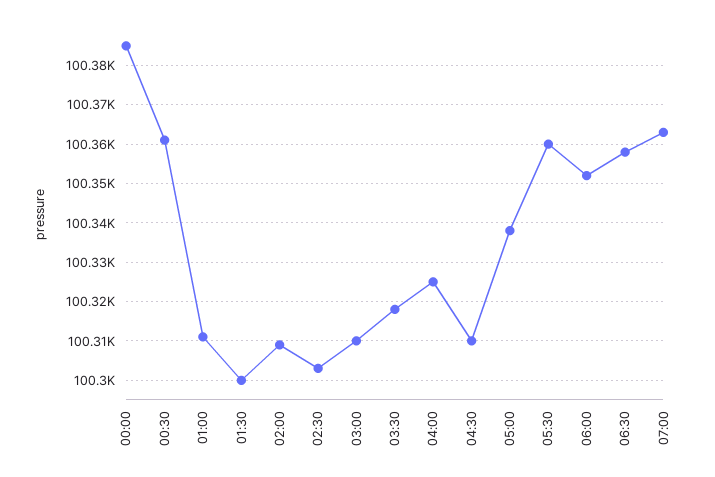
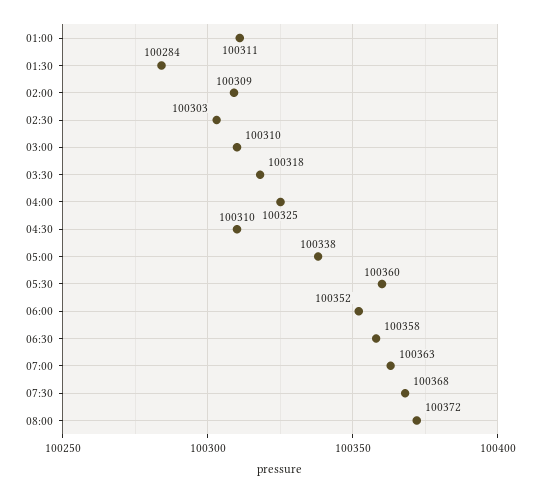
00:00: 100385 -> none
00:30: 100360 -> none
01:30: 100300 -> 100284
07:30: none -> 100368
08:00: none -> 100372

